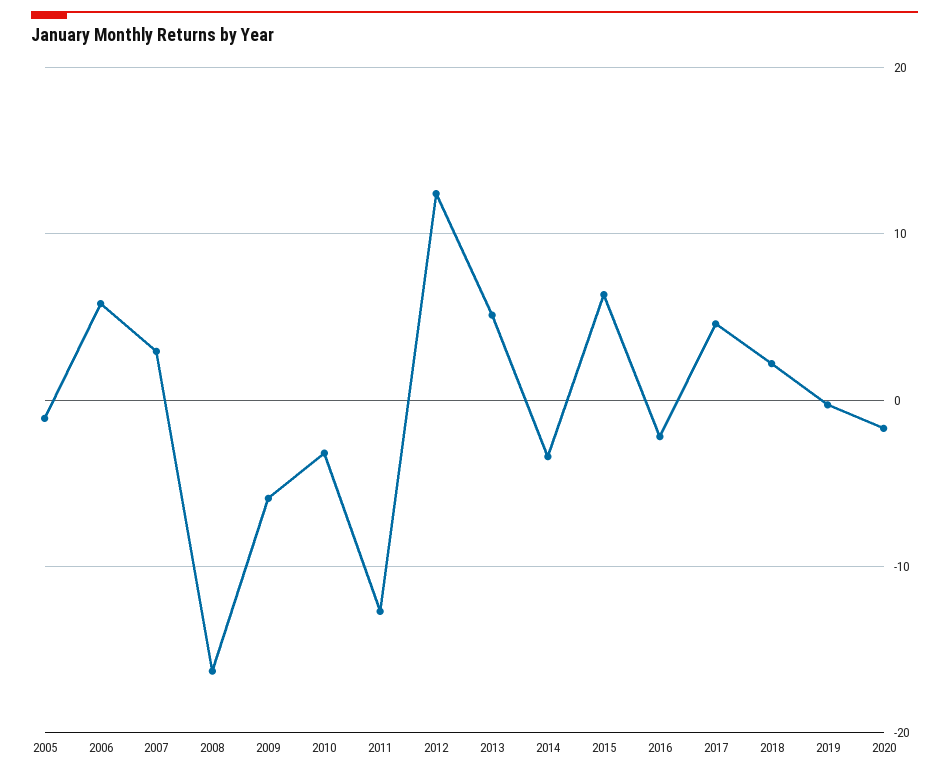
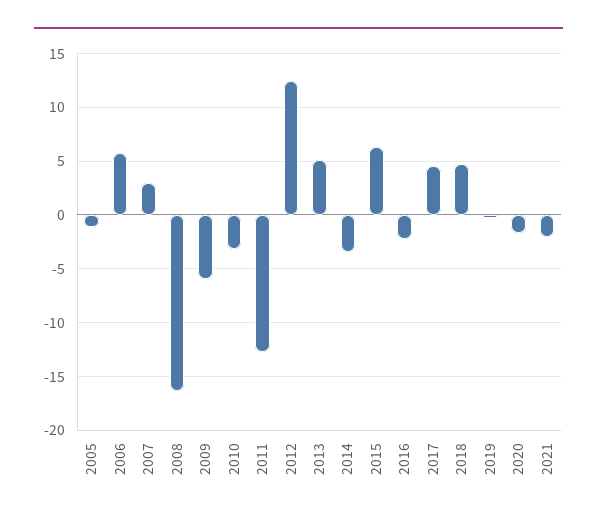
2018: 2 -> 5
2021: none -> -2

